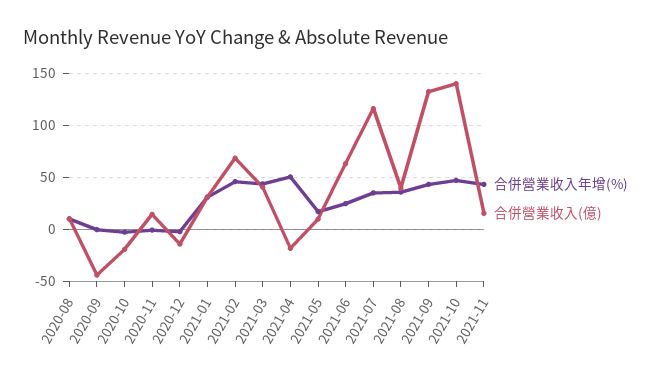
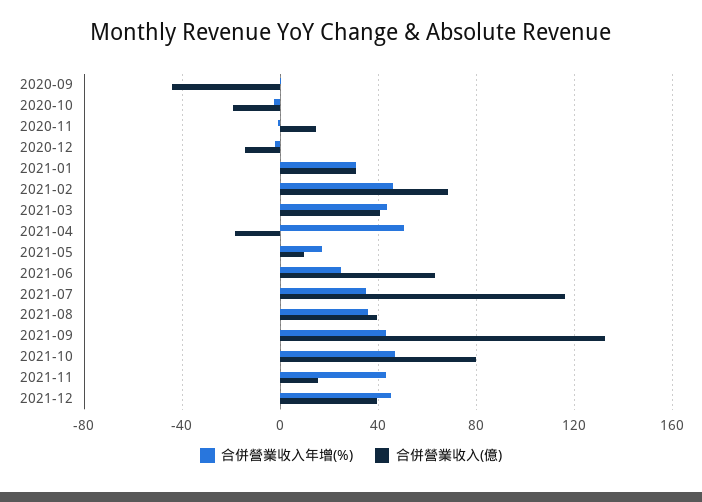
合併營業收入年增(%), 2020-08: 10 -> none
合併營業收入(億), 2020-08: 10 -> none
合併營業收入(億), 2021-10: 140 -> 80
合併營業收入年增(%), 2021-12: none -> 45
合併營業收入(億), 2021-12: none -> 40

